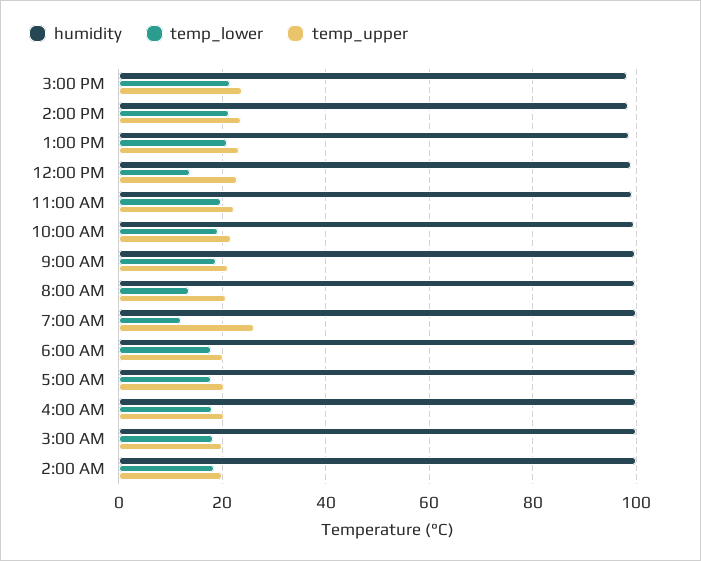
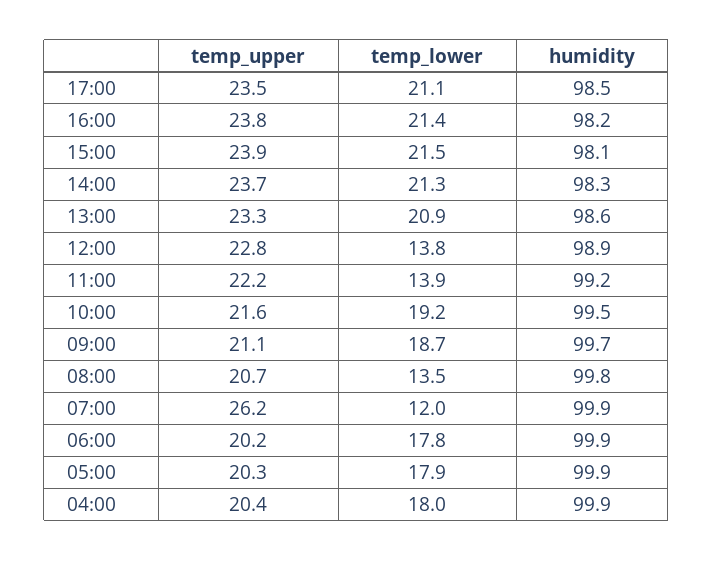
temp_lower, 11:00 AM: 20 -> 13.9
humidity, 3:00 AM: 100 -> none
temp_lower, 3:00 AM: 18 -> none
temp_upper, 3:00 AM: 20 -> none
humidity, 2:00 AM: 100 -> none
temp_lower, 2:00 AM: 18 -> none
temp_upper, 2:00 AM: 20 -> none
temp_upper, 17:00: none -> 23.5
temp_lower, 17:00: none -> 21.1
humidity, 17:00: none -> 98.5
temp_upper, 16:00: none -> 23.8
temp_lower, 16:00: none -> 21.4
humidity, 16:00: none -> 98.2

